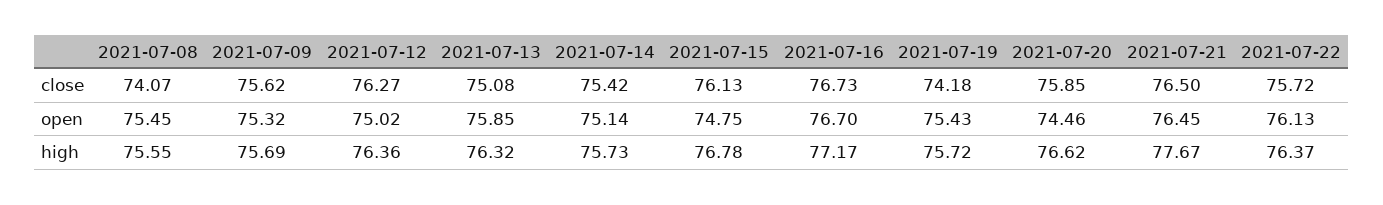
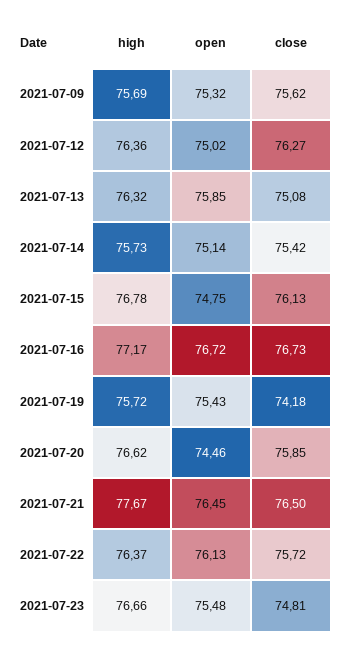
2021-07-08, close: 74.07 -> none
2021-07-08, open: 75.45 -> none
2021-07-16, open: 76.7 -> 76.72
2021-07-08, high: 75.55 -> none
2021-07-23, high: none -> 76.66
2021-07-23, open: none -> 75.48
2021-07-23, close: none -> 74.81

